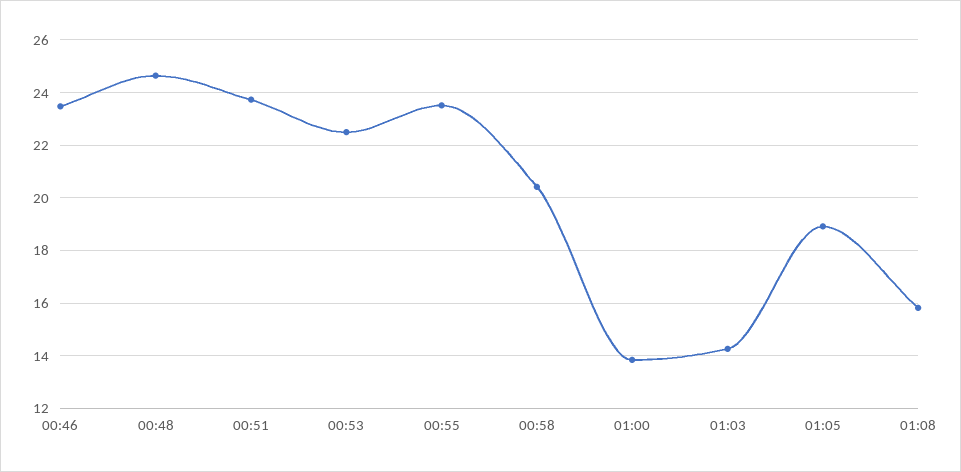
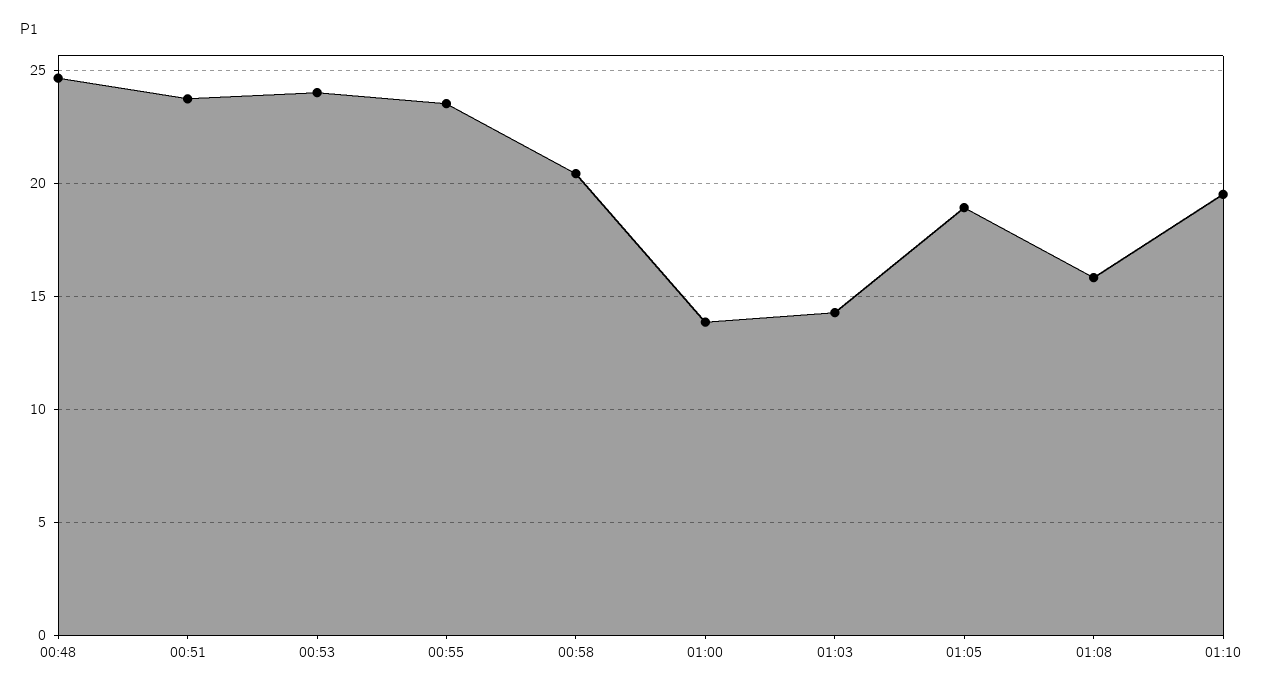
00:46: 23.5 -> none
00:53: 22.5 -> 24
01:10: none -> 19.5

